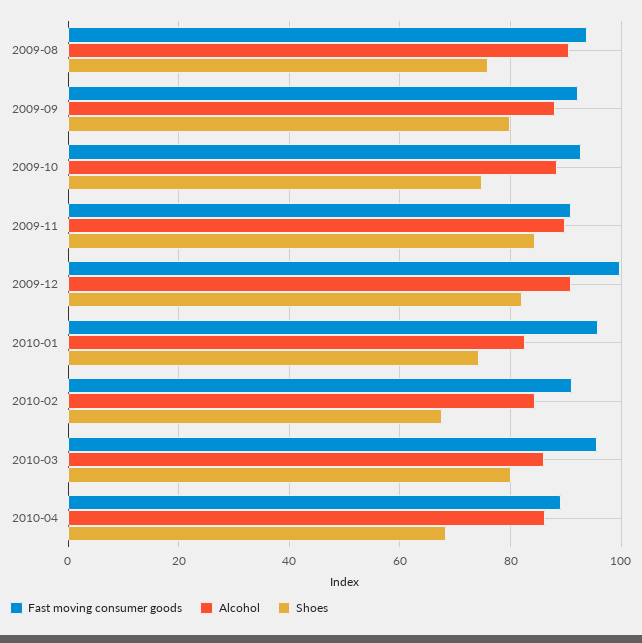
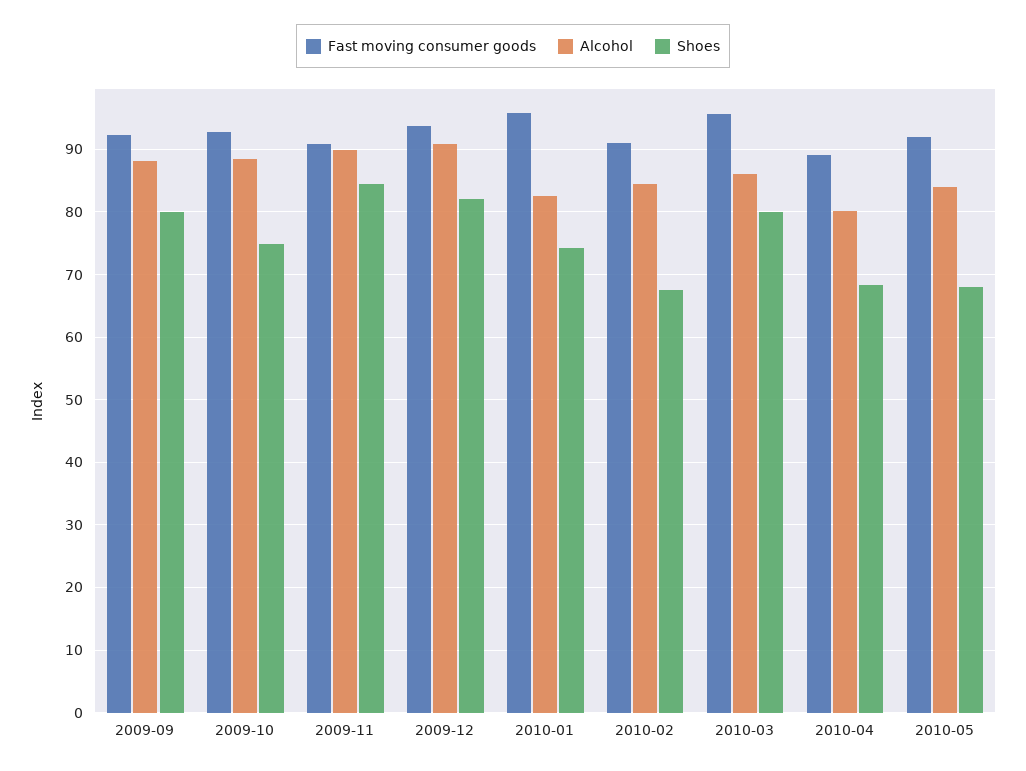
Fast moving consumer goods, 2009-08: 94 -> none
Alcohol, 2009-08: 90 -> none
Shoes, 2009-08: 76 -> none
Fast moving consumer goods, 2009-12: 100 -> 94
Alcohol, 2010-04: 86 -> 80
Fast moving consumer goods, 2010-05: none -> 92
Alcohol, 2010-05: none -> 84
Shoes, 2010-05: none -> 68

